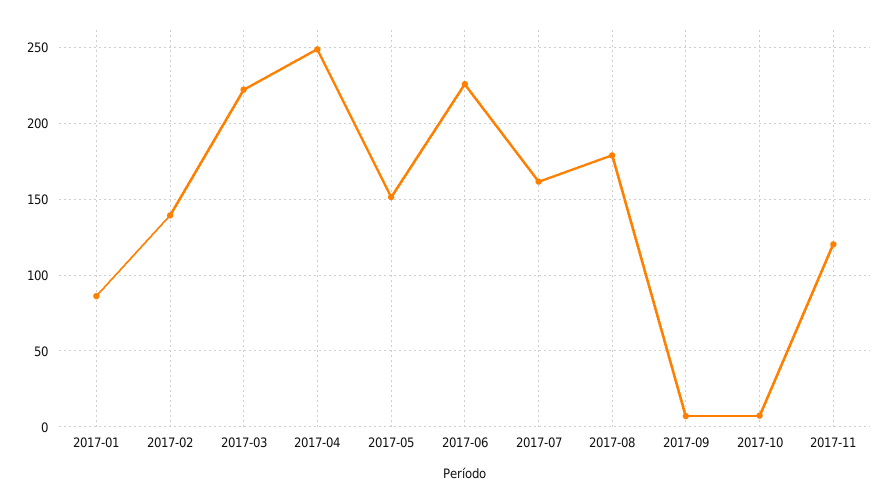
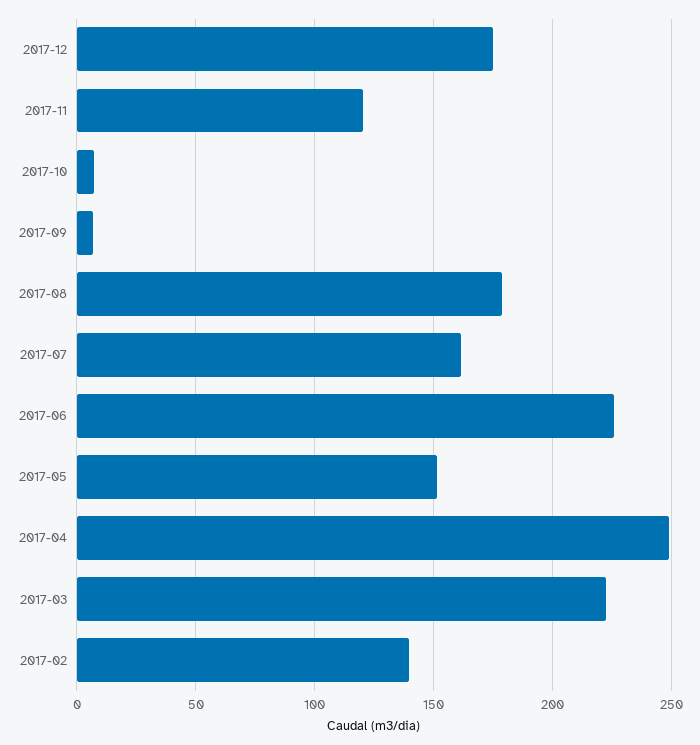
2017-01: 85 -> none
2017-12: none -> 175

